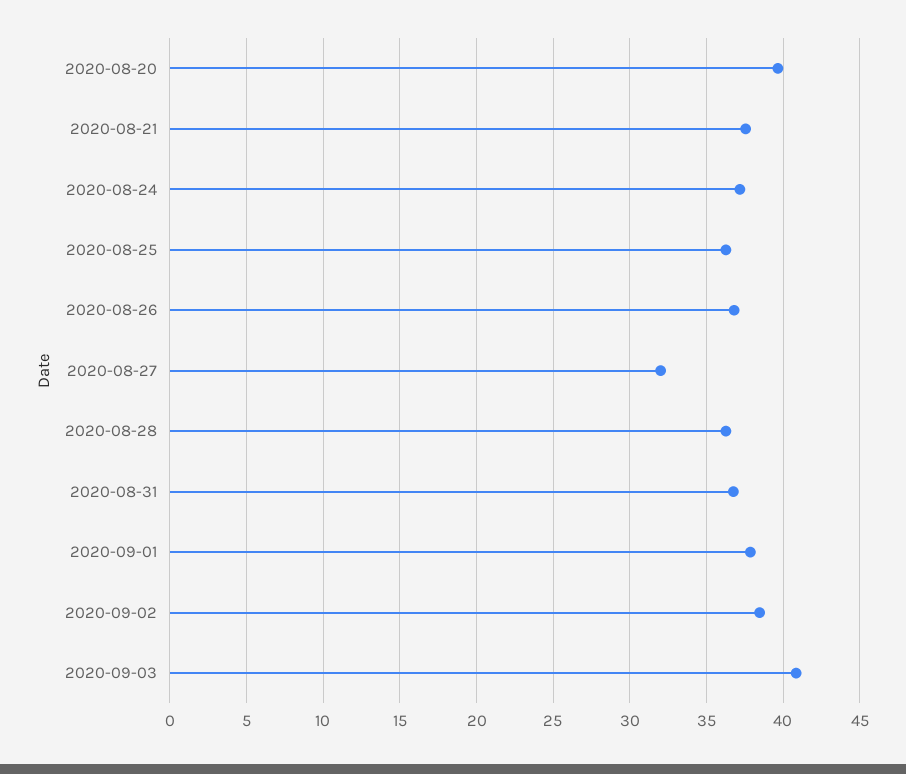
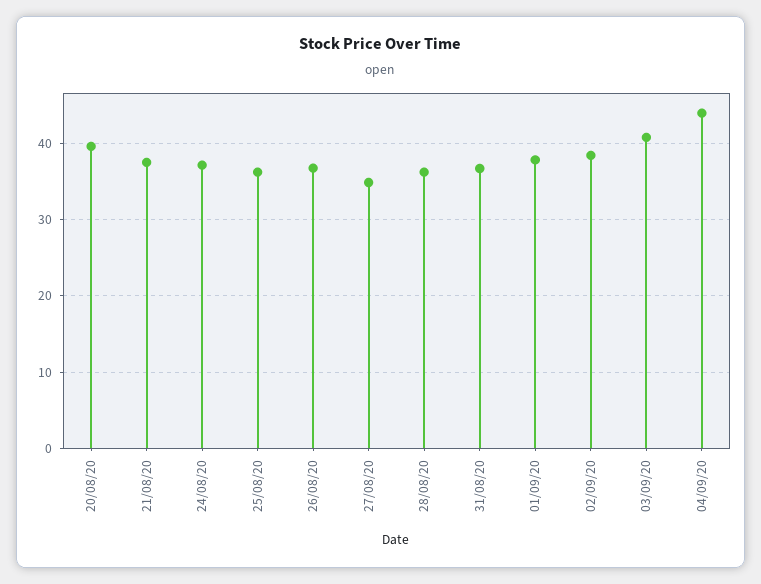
2020-08-27: 32 -> 35
04/09/20: none -> 44

